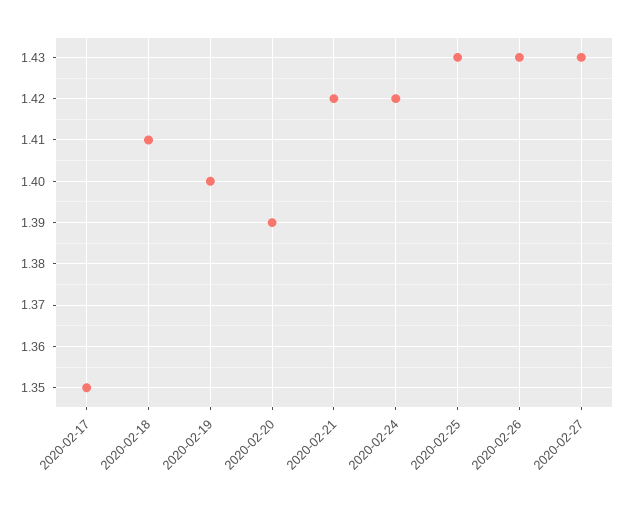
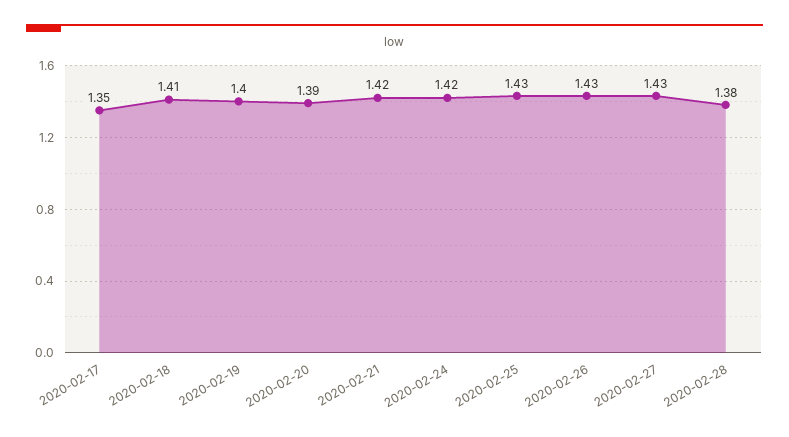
2020-02-28: none -> 1.38

